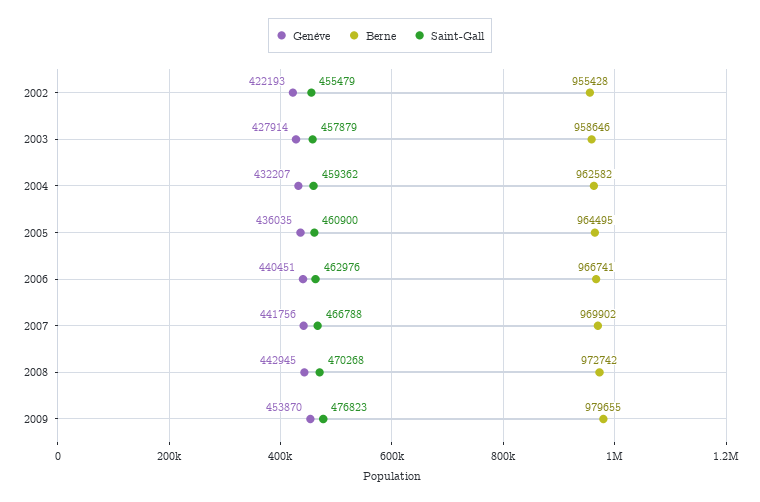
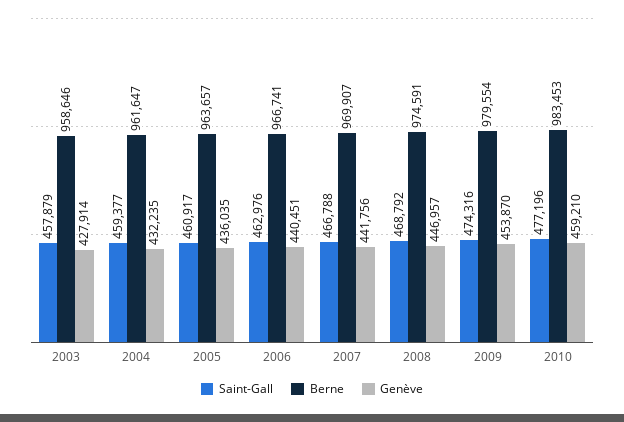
Genève, 2002: 422193 -> none
Berne, 2002: 955428 -> none
Saint-Gall, 2002: 455479 -> none
Genève, 2004: 432207 -> 432235
Berne, 2004: 962582 -> 961647
Saint-Gall, 2004: 459362 -> 459377
Berne, 2005: 964495 -> 963657
Saint-Gall, 2005: 460900 -> 460917
Berne, 2007: 969902 -> 969907
Genève, 2008: 442945 -> 446957
Berne, 2008: 972742 -> 974591
Saint-Gall, 2008: 470268 -> 468792
Berne, 2009: 979655 -> 979554
Saint-Gall, 2009: 476823 -> 474316
Saint-Gall, 2010: none -> 477196
Berne, 2010: none -> 983453
Genève, 2010: none -> 459210

